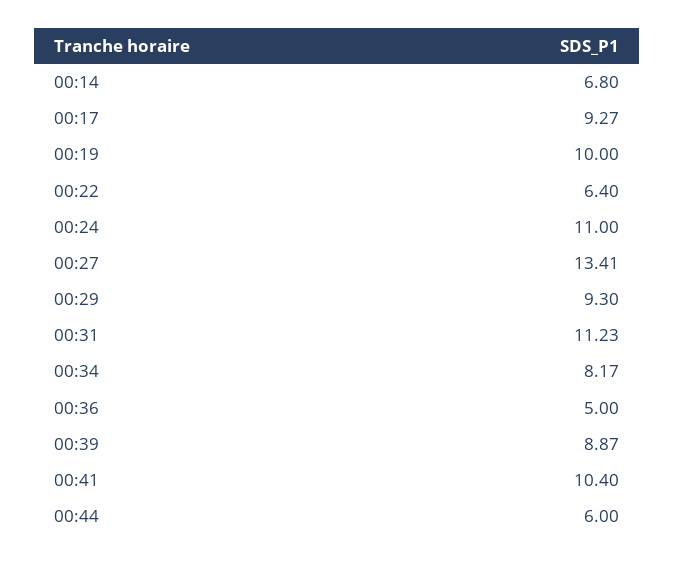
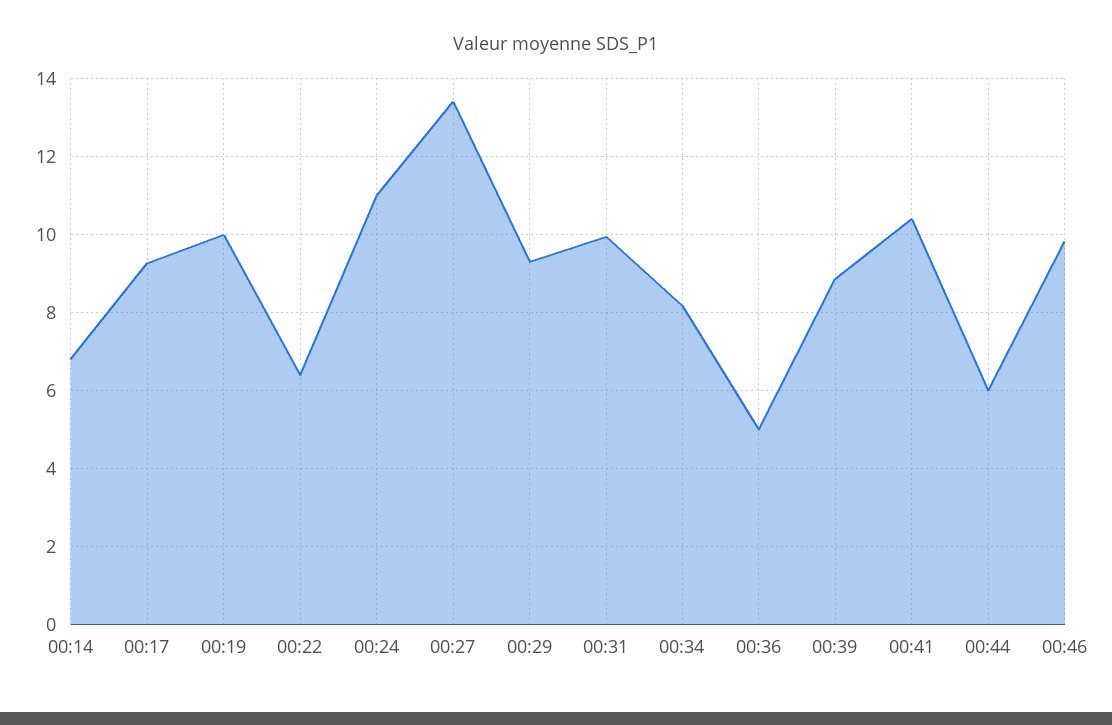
00:31: 11.23 -> 10
00:46: none -> 9.8

